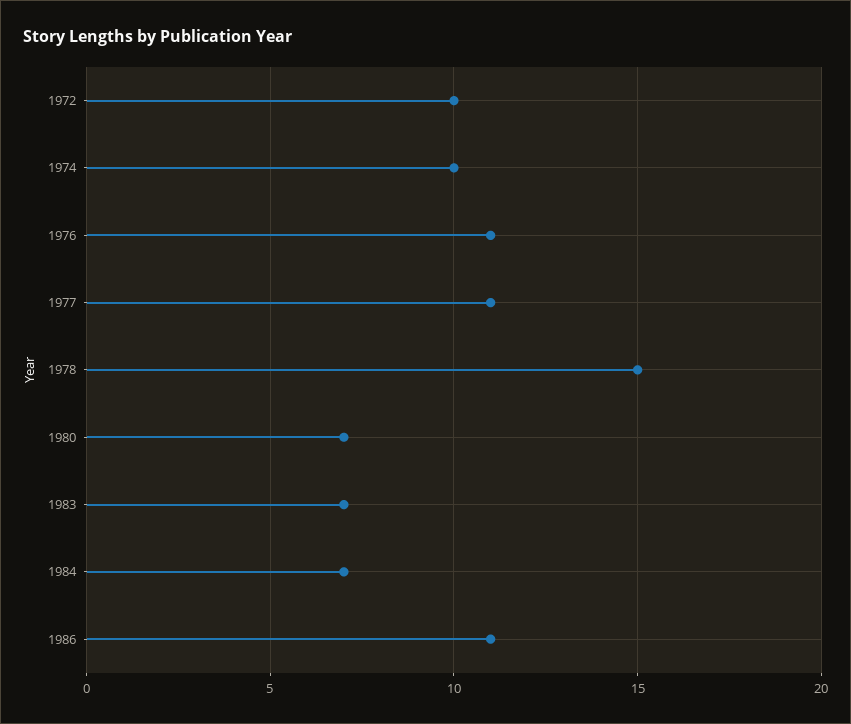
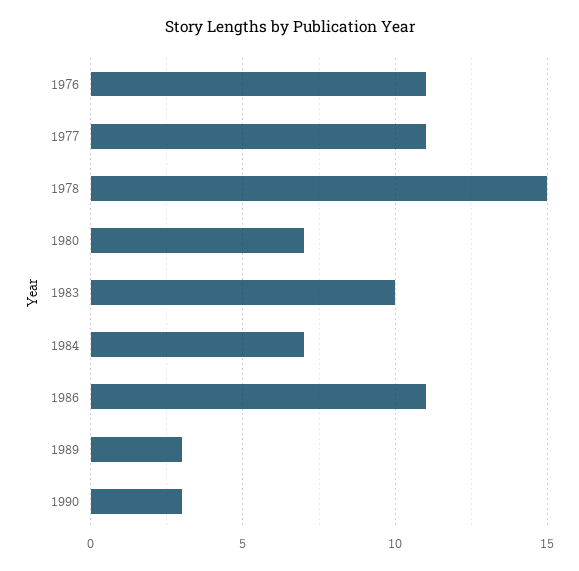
1972: 10 -> none
1974: 10 -> none
1983: 7 -> 10
1989: none -> 3
1990: none -> 3

